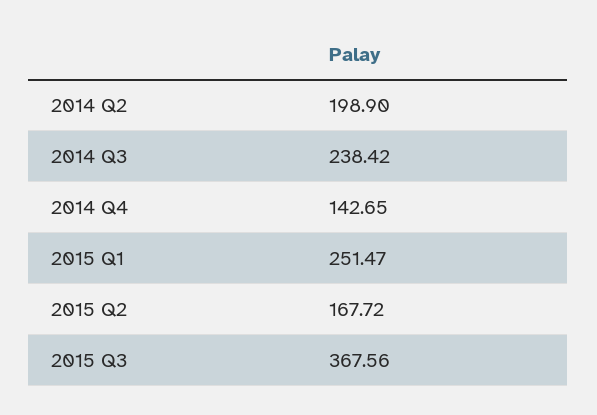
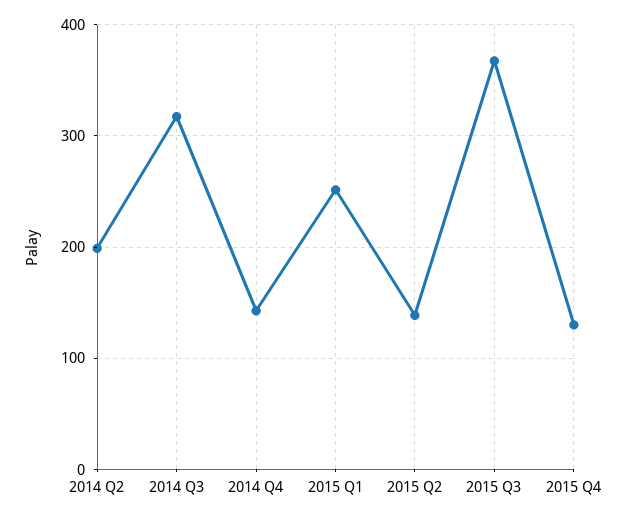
2014 Q3: 238.42 -> 320
2015 Q2: 167.72 -> 140
2015 Q4: none -> 130

